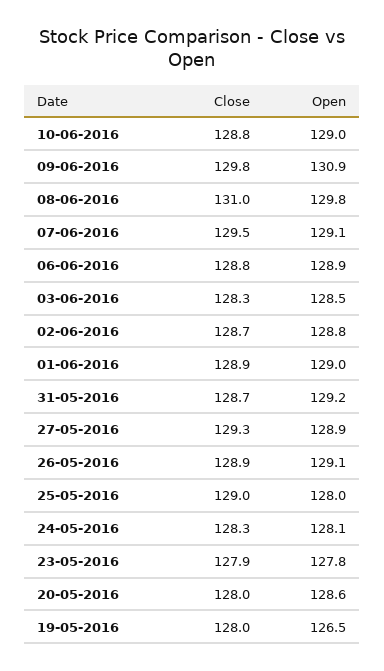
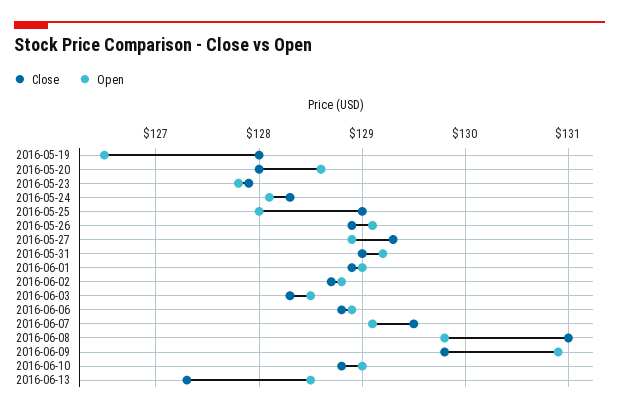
Close, 31-05-2016: 128.7 -> 129
Close, 2016-06-13: none -> 127.3
Open, 2016-06-13: none -> 128.5

